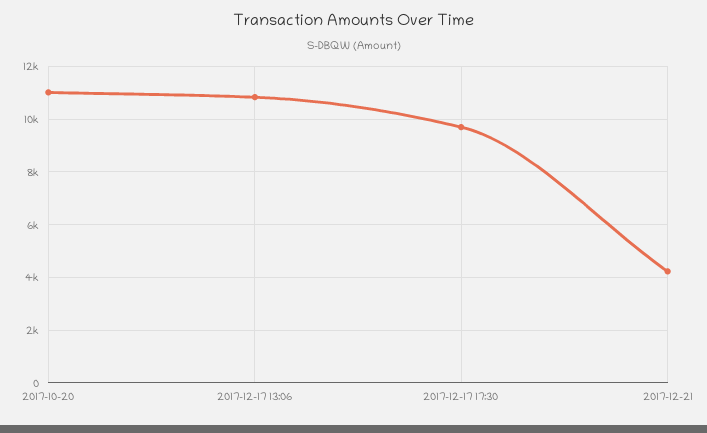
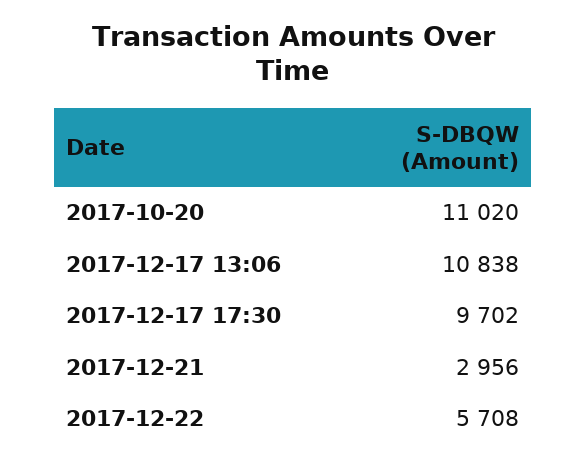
2017-12-21: 4250 -> 2956
2017-12-22: none -> 5708

